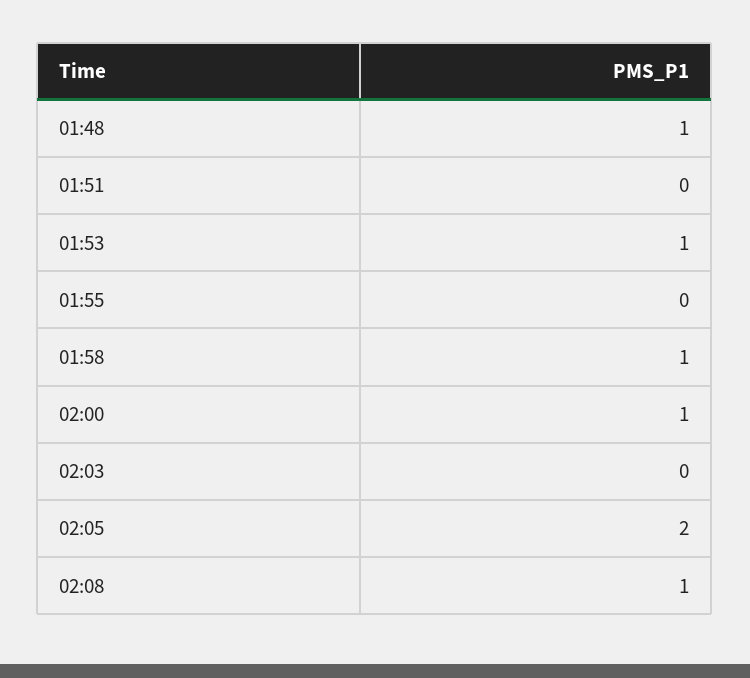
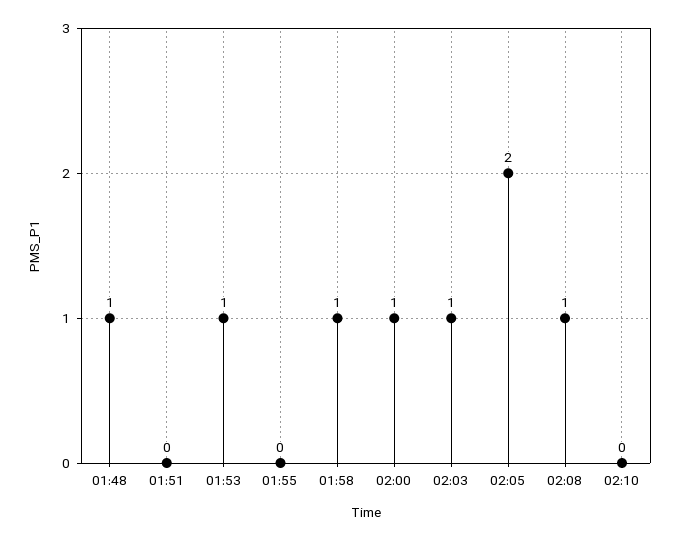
02:03: 0 -> 1
02:10: none -> 0

